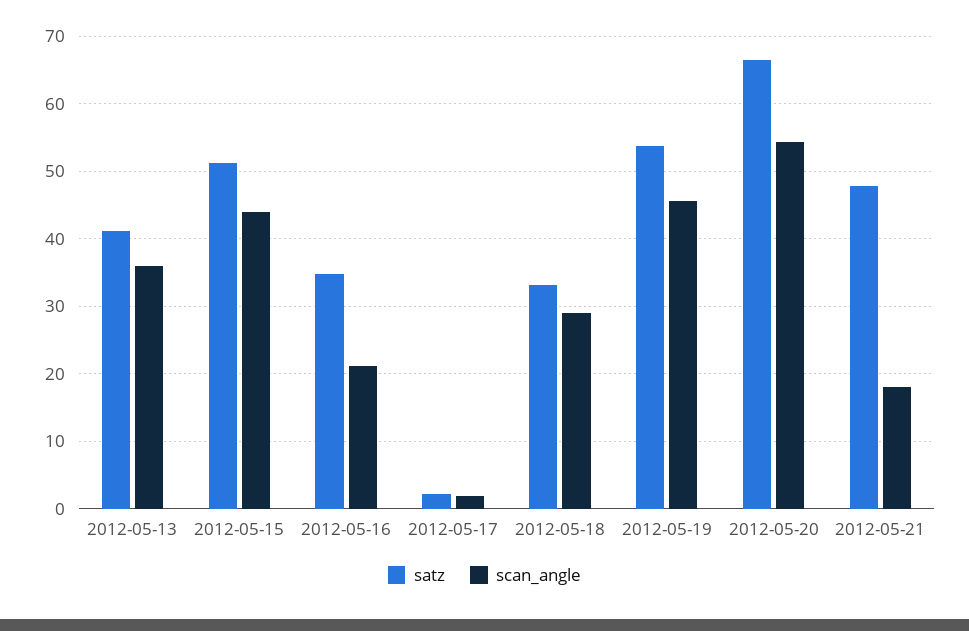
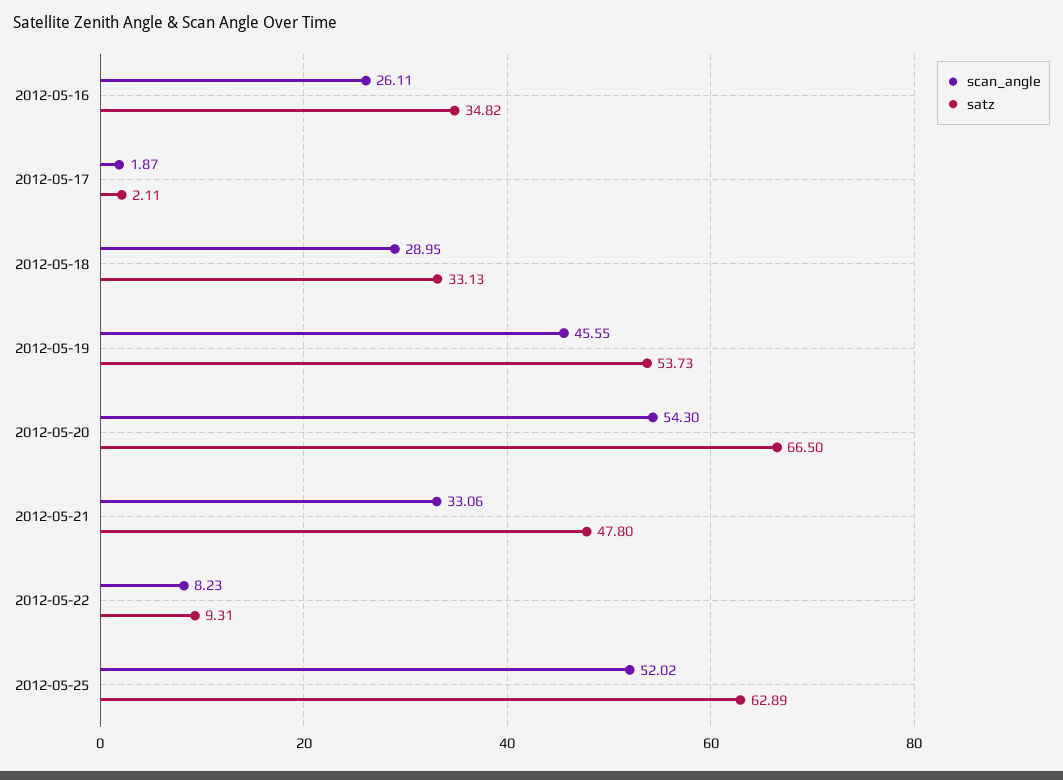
satz, 2012-05-13: 41 -> none
scan_angle, 2012-05-13: 36 -> none
satz, 2012-05-15: 51 -> none
scan_angle, 2012-05-15: 44 -> none
scan_angle, 2012-05-16: 21 -> 26.11
scan_angle, 2012-05-21: 18 -> 33.06
scan_angle, 2012-05-22: none -> 8.23
satz, 2012-05-22: none -> 9.31
scan_angle, 2012-05-25: none -> 52.02
satz, 2012-05-25: none -> 62.89

